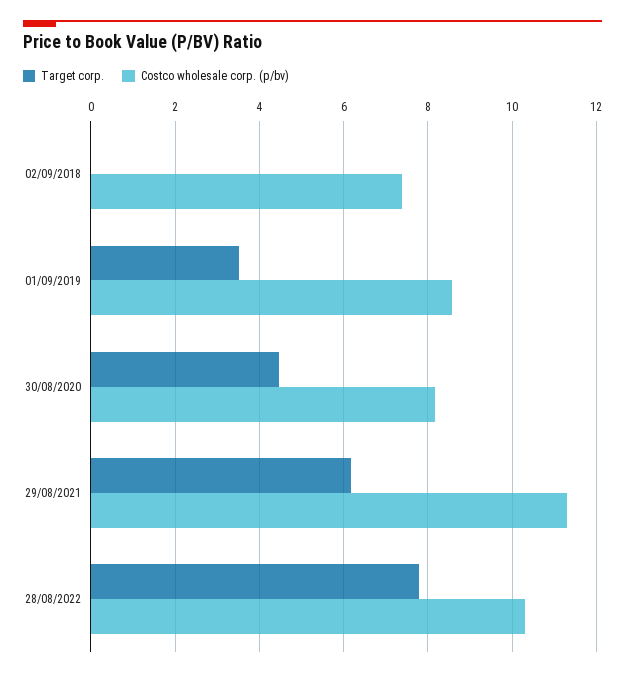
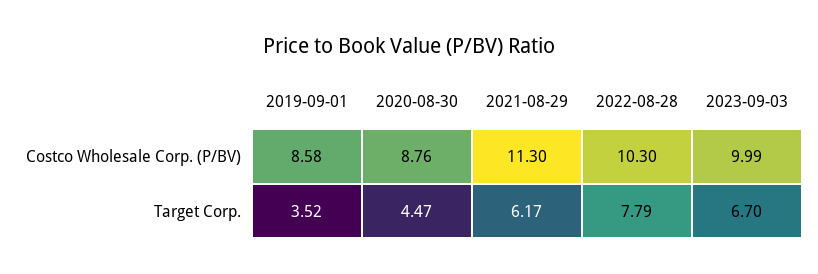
Target corp., 02/09/2018: 0 -> none
Costco wholesale corp. (p/bv), 02/09/2018: 7.4 -> none
Costco wholesale corp. (p/bv), 30/08/2020: 8.2 -> 8.76
Costco wholesale corp. (p/bv), 2023-09-03: none -> 9.99
Target corp., 2023-09-03: none -> 6.7

